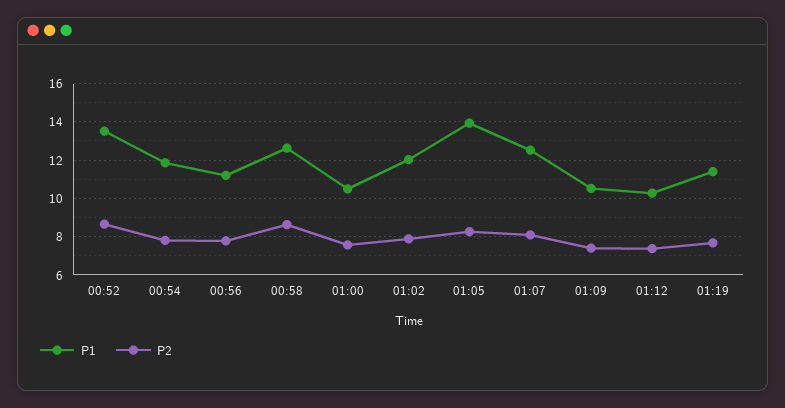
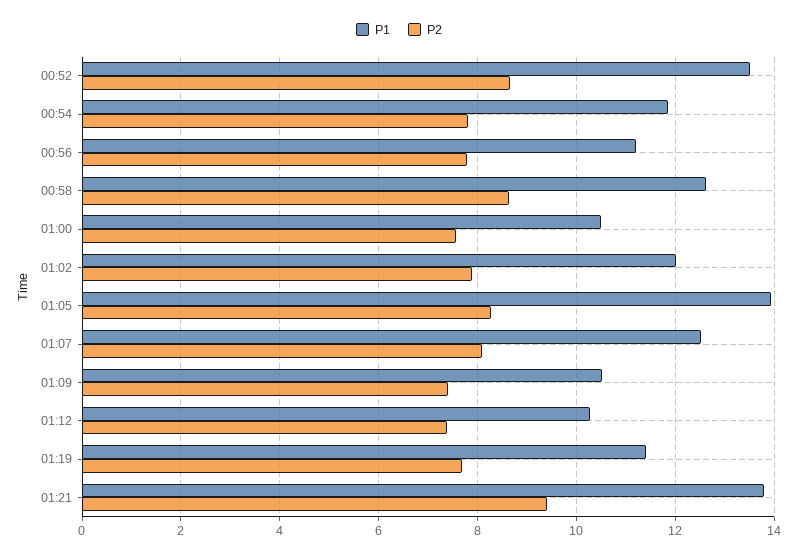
P1, 01:21: none -> 13.8
P2, 01:21: none -> 9.4

